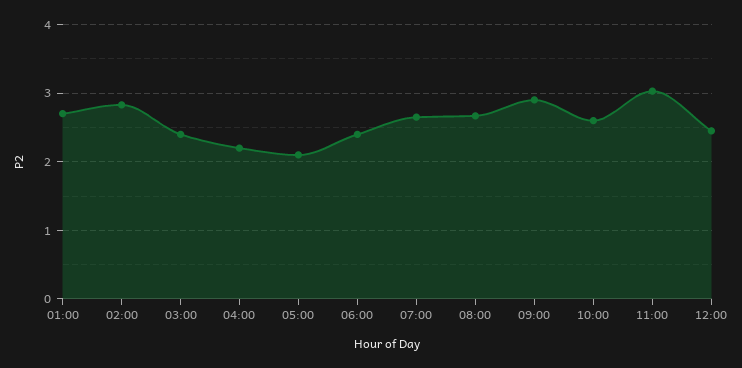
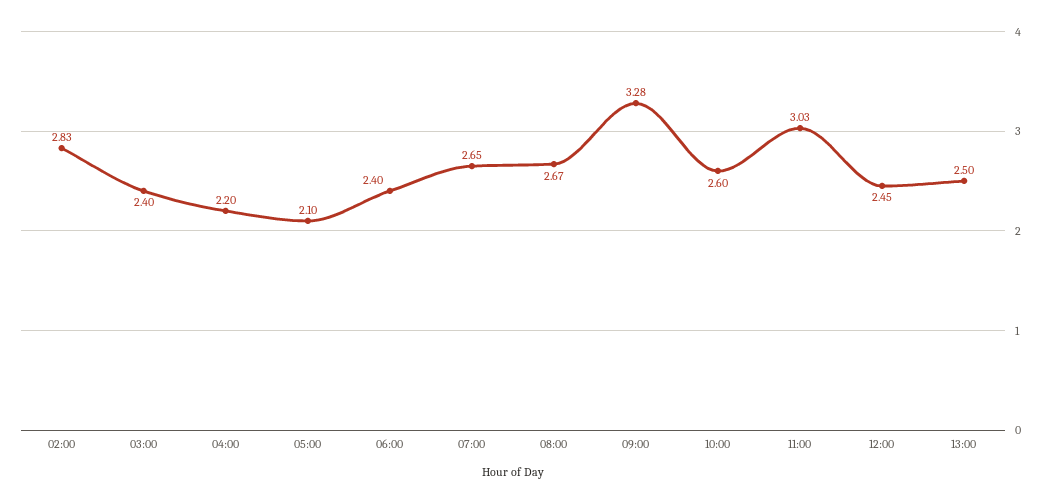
01:00: 2.7 -> none
09:00: 2.9 -> 3.28
13:00: none -> 2.5

